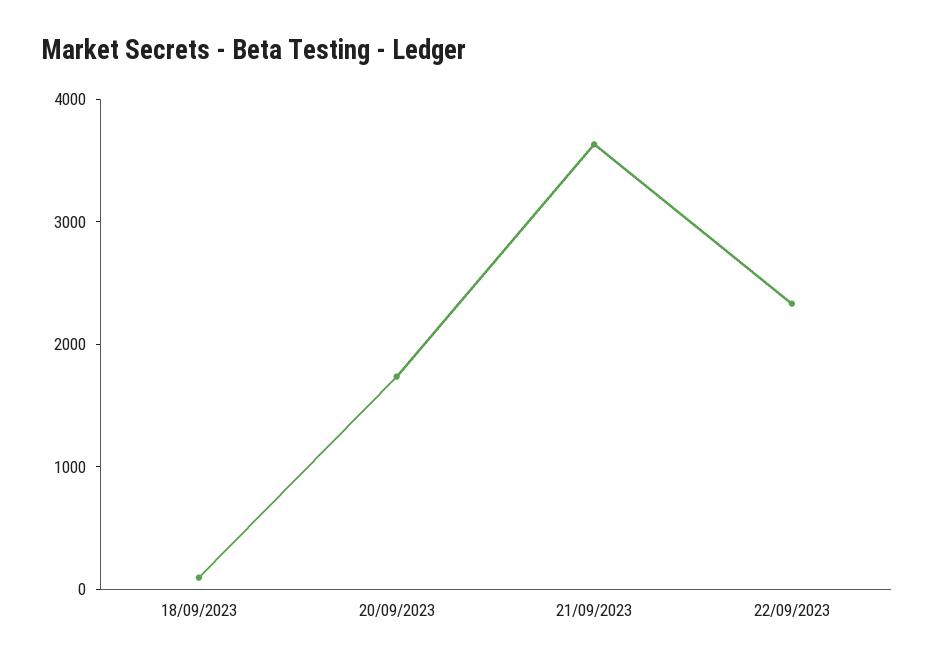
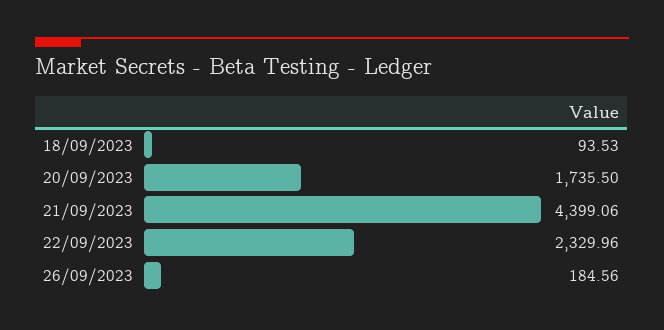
21/09/2023: 3600 -> 4399.06
26/09/2023: none -> 184.56

